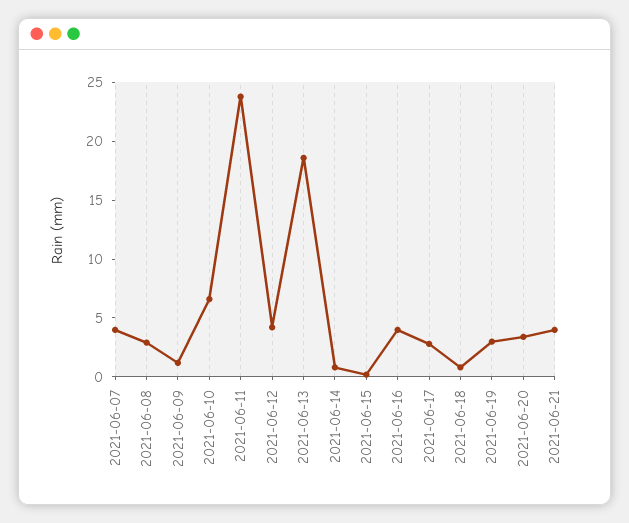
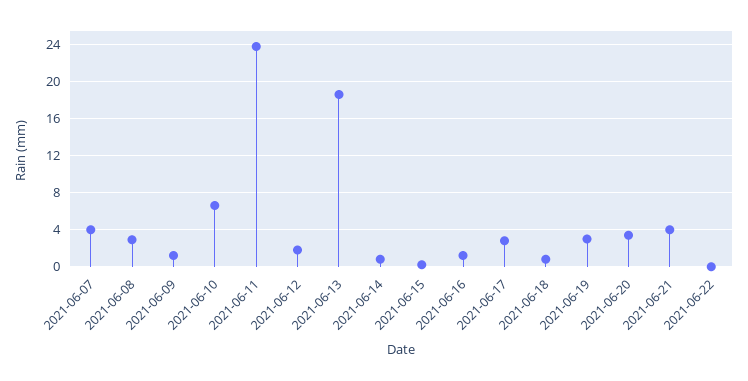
2021-06-12: 4 -> 2
2021-06-16: 4 -> 1
2021-06-22: none -> 0

